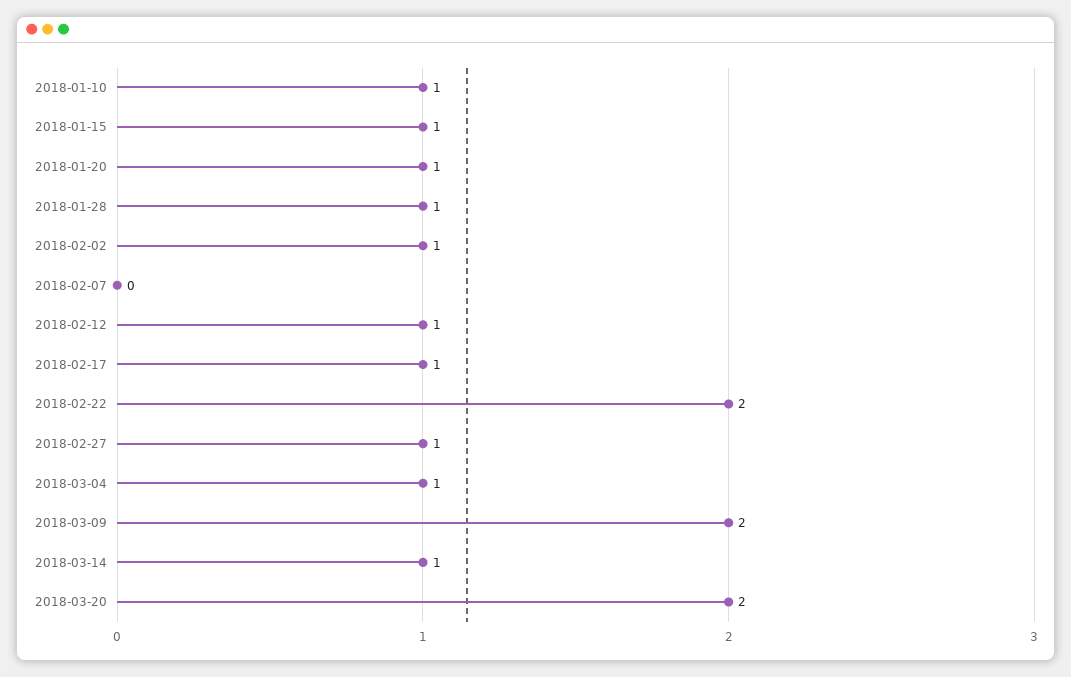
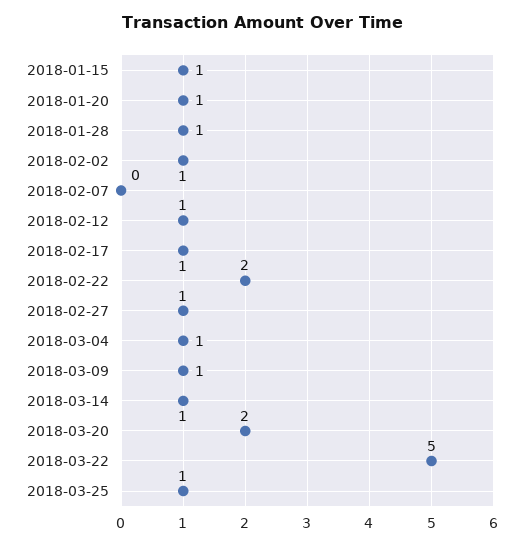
2018-01-10: 1 -> none
2018-03-09: 2 -> 1
2018-03-22: none -> 5
2018-03-25: none -> 1

